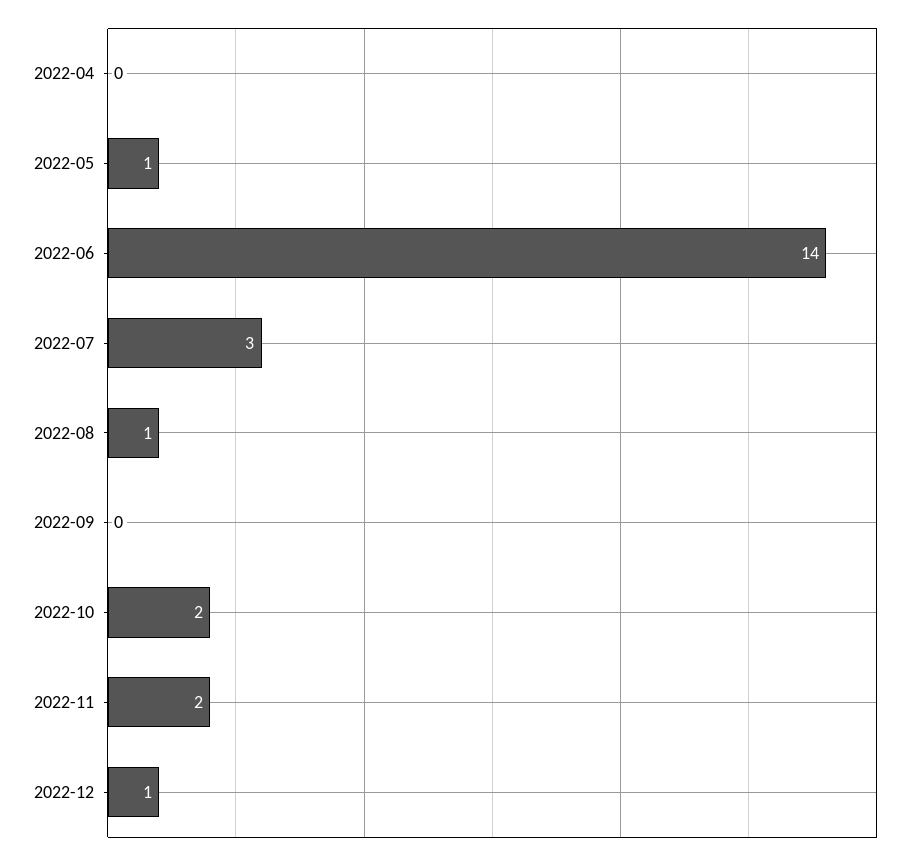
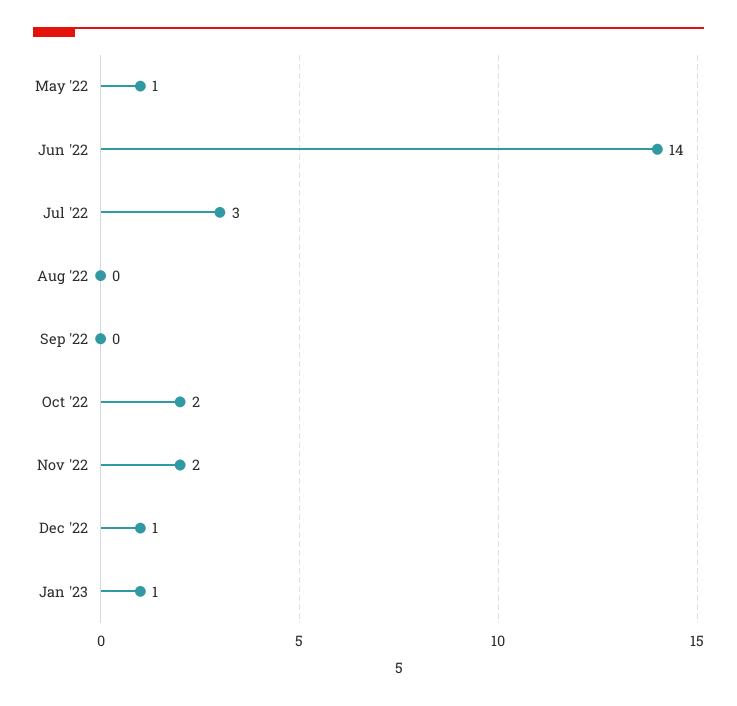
2022-04: 0 -> none
2022-08: 1 -> 0
Jan '23: none -> 1

